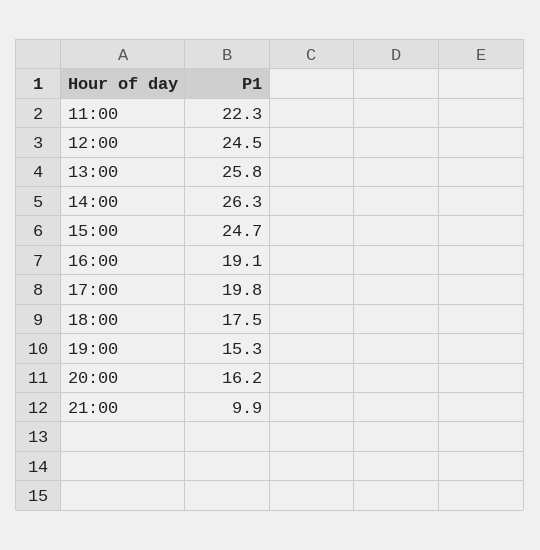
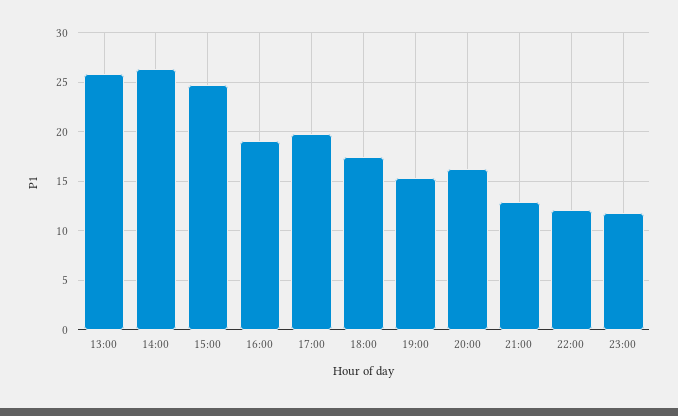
11:00: 22.3 -> none
12:00: 24.5 -> none
21:00: 9.9 -> 13
22:00: none -> 12
23:00: none -> 12

